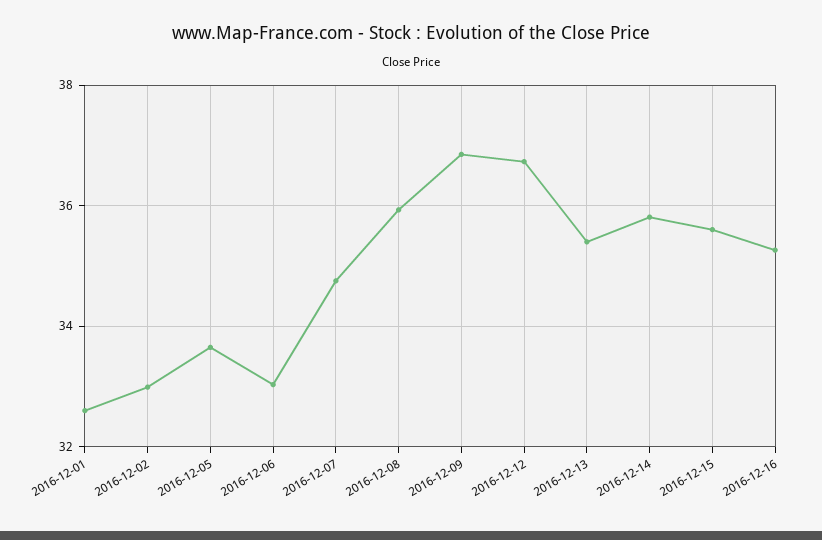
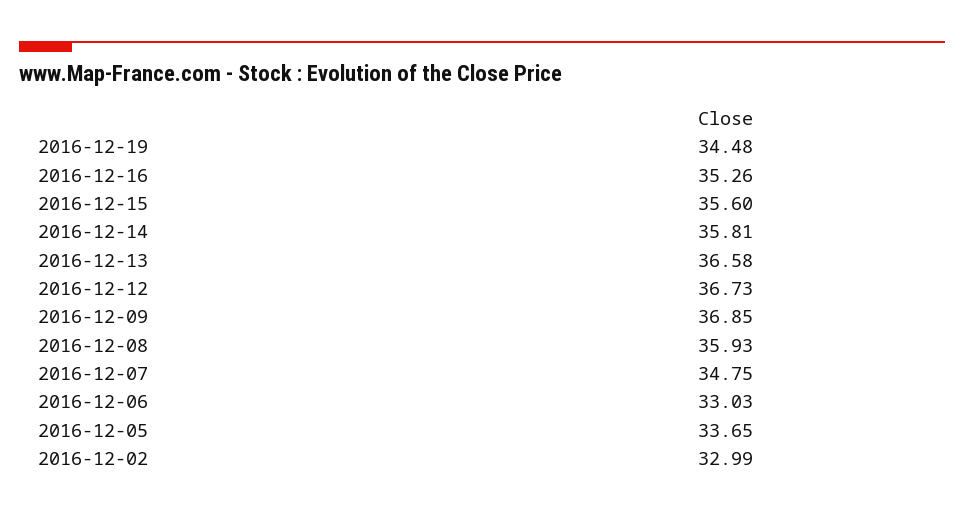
2016-12-01: 32.6 -> none
2016-12-13: 35.4 -> 36.58
2016-12-19: none -> 34.48

